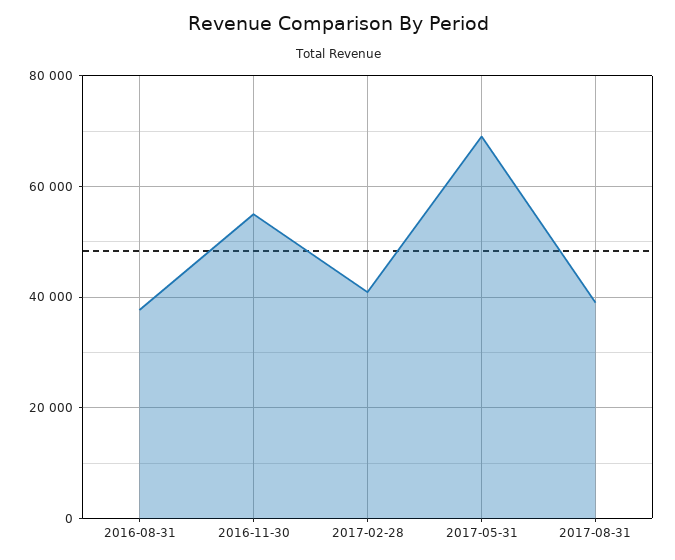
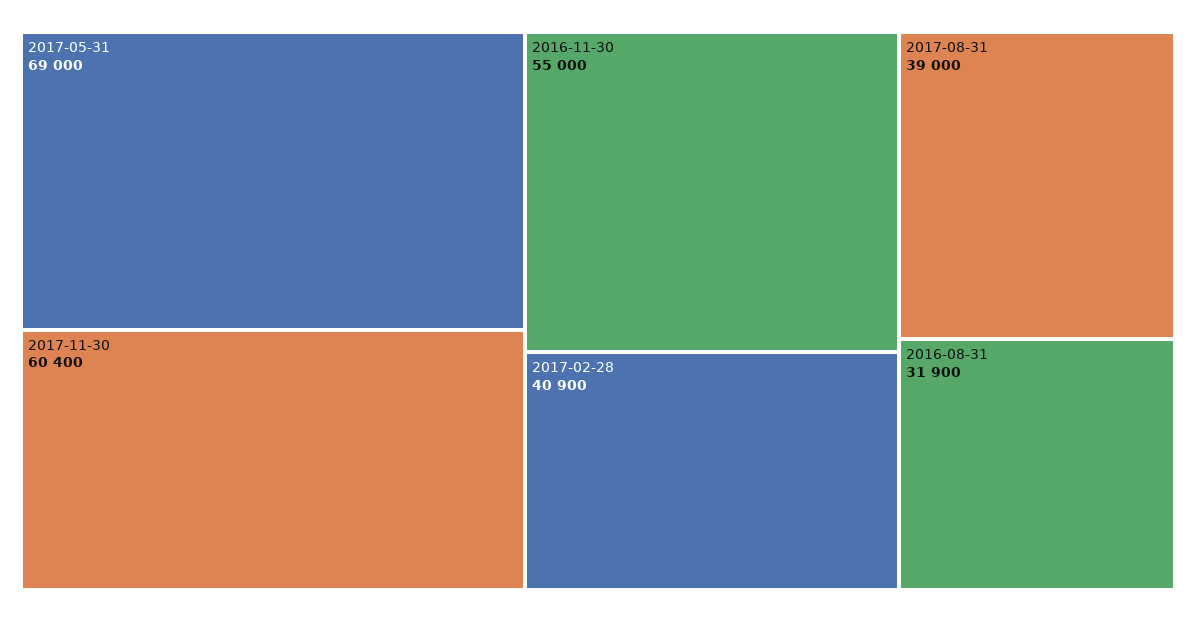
2016-08-31: 38000 -> 31900
2017-11-30: none -> 60400

